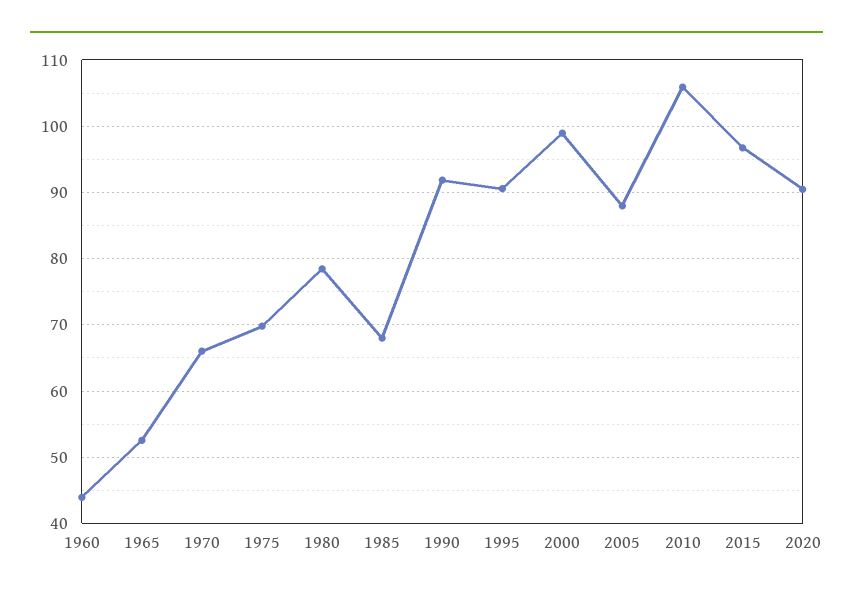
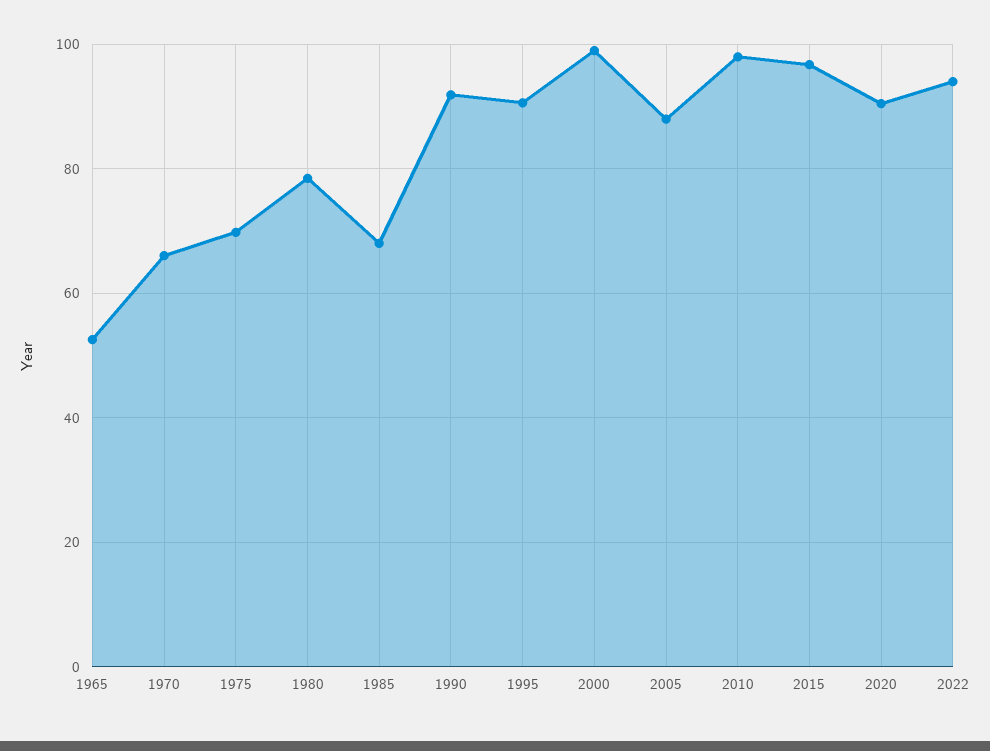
1960: 44 -> none
2010: 106 -> 98
2022: none -> 94

